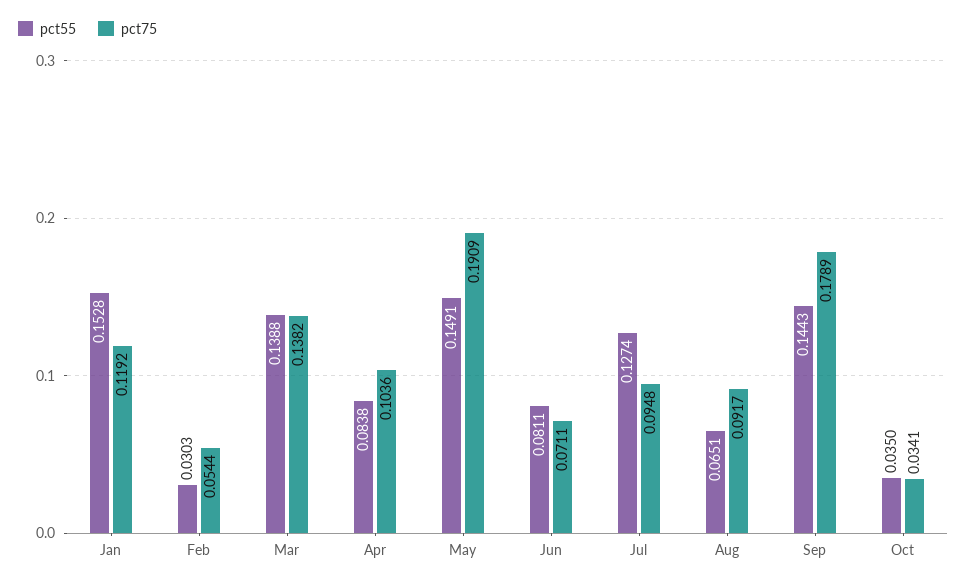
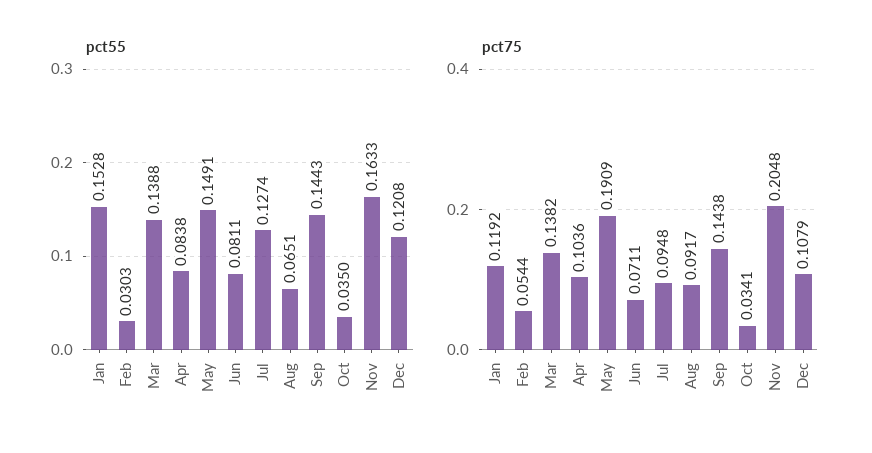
pct75, Sep: 0.1789 -> 0.1438
pct55, Nov: none -> 0.1633
pct55, Dec: none -> 0.1208
pct75, Nov: none -> 0.2048
pct75, Dec: none -> 0.1079

